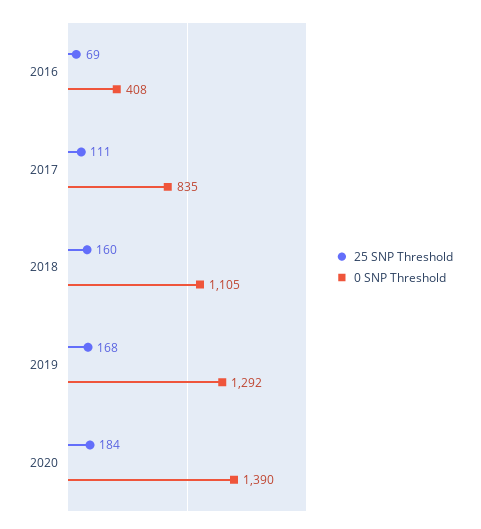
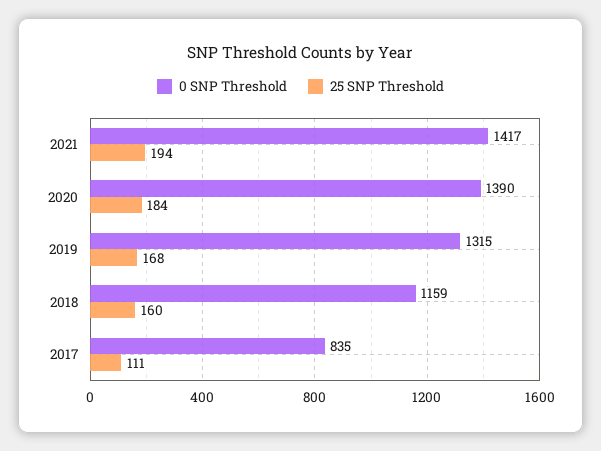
25 SNP Threshold, 2016: 69 -> none
0 SNP Threshold, 2016: 408 -> none
0 SNP Threshold, 2018: 1105 -> 1159
0 SNP Threshold, 2019: 1292 -> 1315
0 SNP Threshold, 2021: none -> 1417
25 SNP Threshold, 2021: none -> 194

